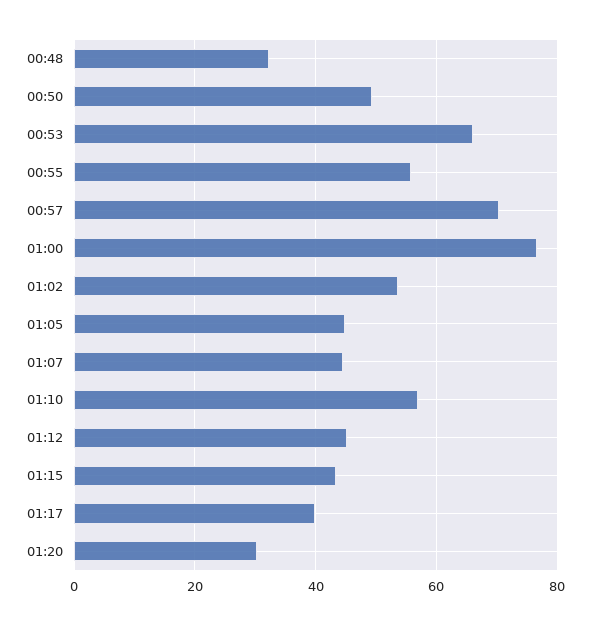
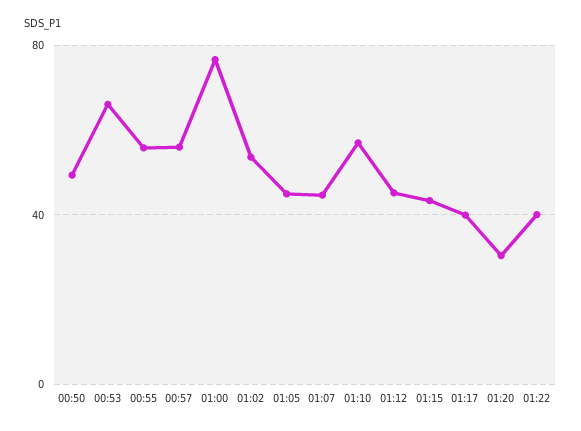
00:48: 32 -> none
00:57: 70 -> 55
01:22: none -> 40

